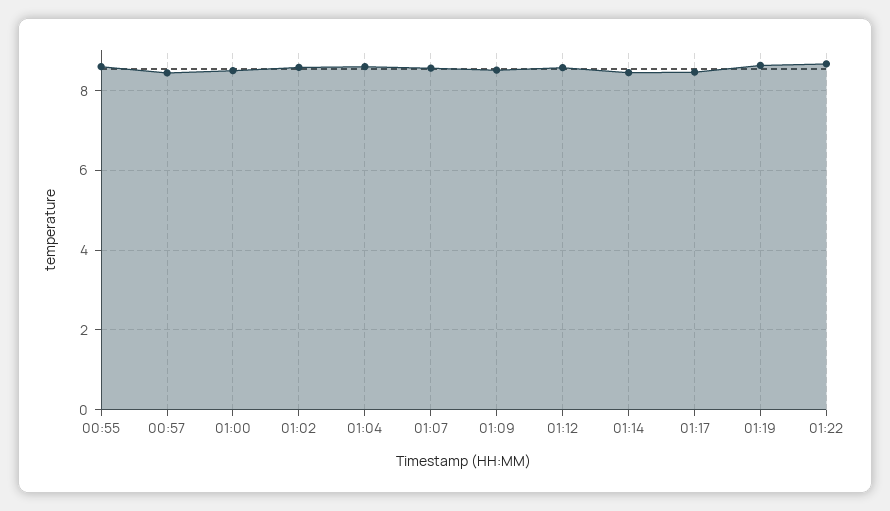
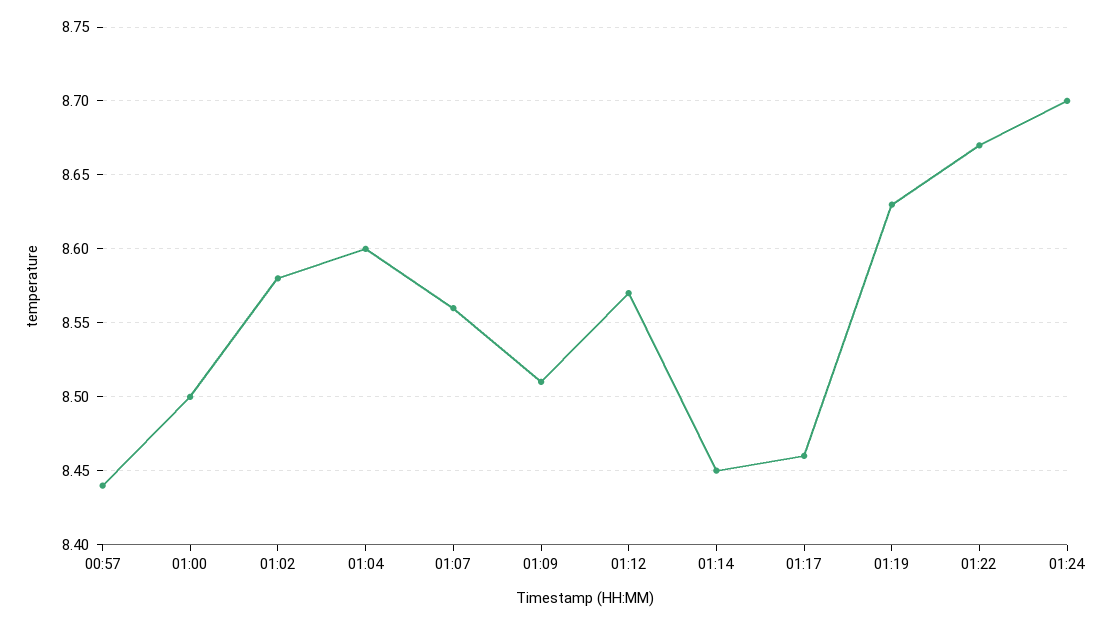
00:55: 8.6 -> none
01:24: none -> 8.7

